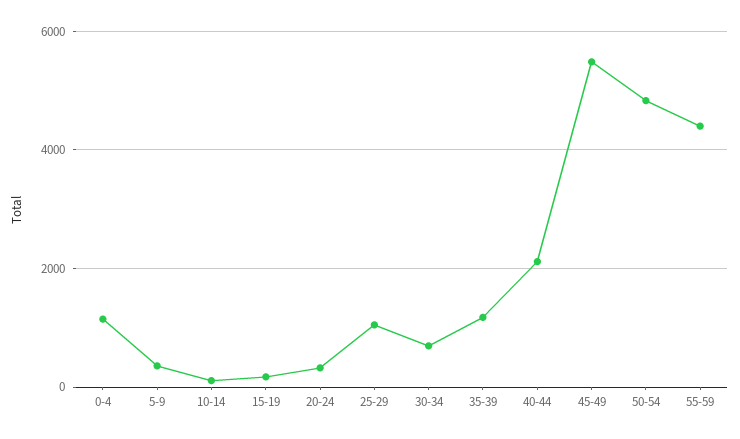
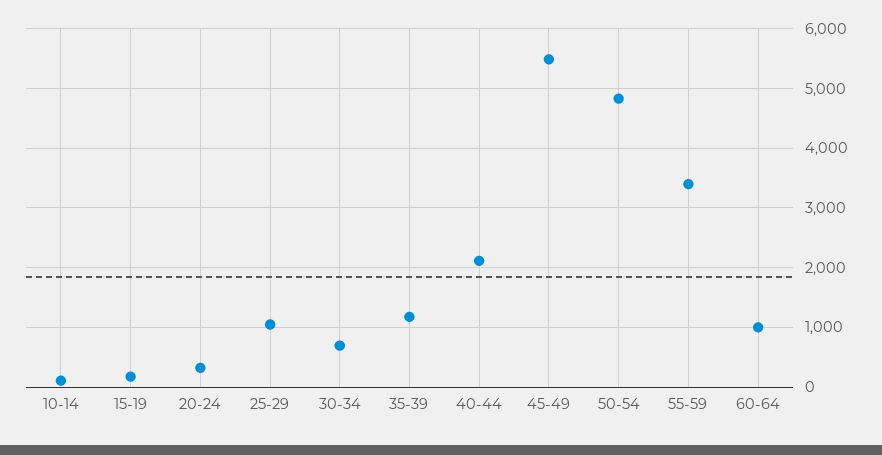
0-4: 1200 -> none
5-9: 400 -> none
55-59: 4400 -> 3400
60-64: none -> 1000

